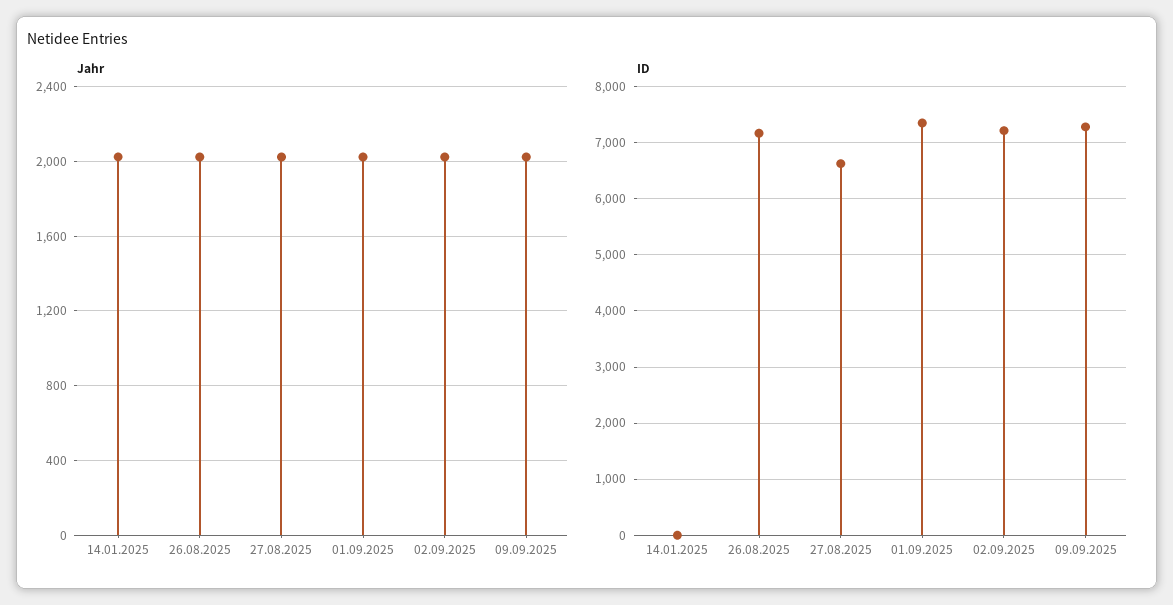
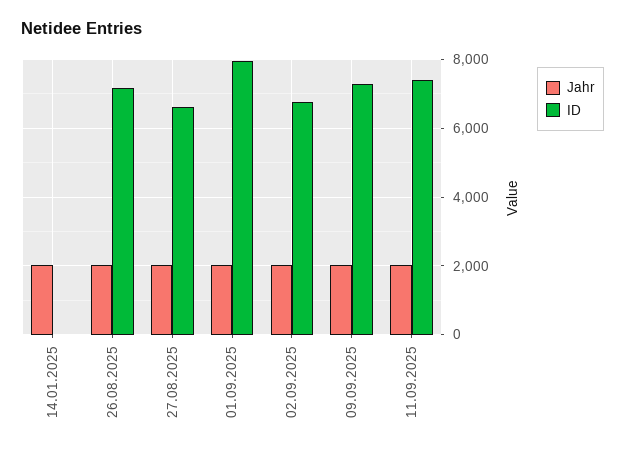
ID, 01.09.2025: 7400 -> 8000
ID, 02.09.2025: 7200 -> 6800
Jahr, 11.09.2025: none -> 2000
ID, 11.09.2025: none -> 7400

